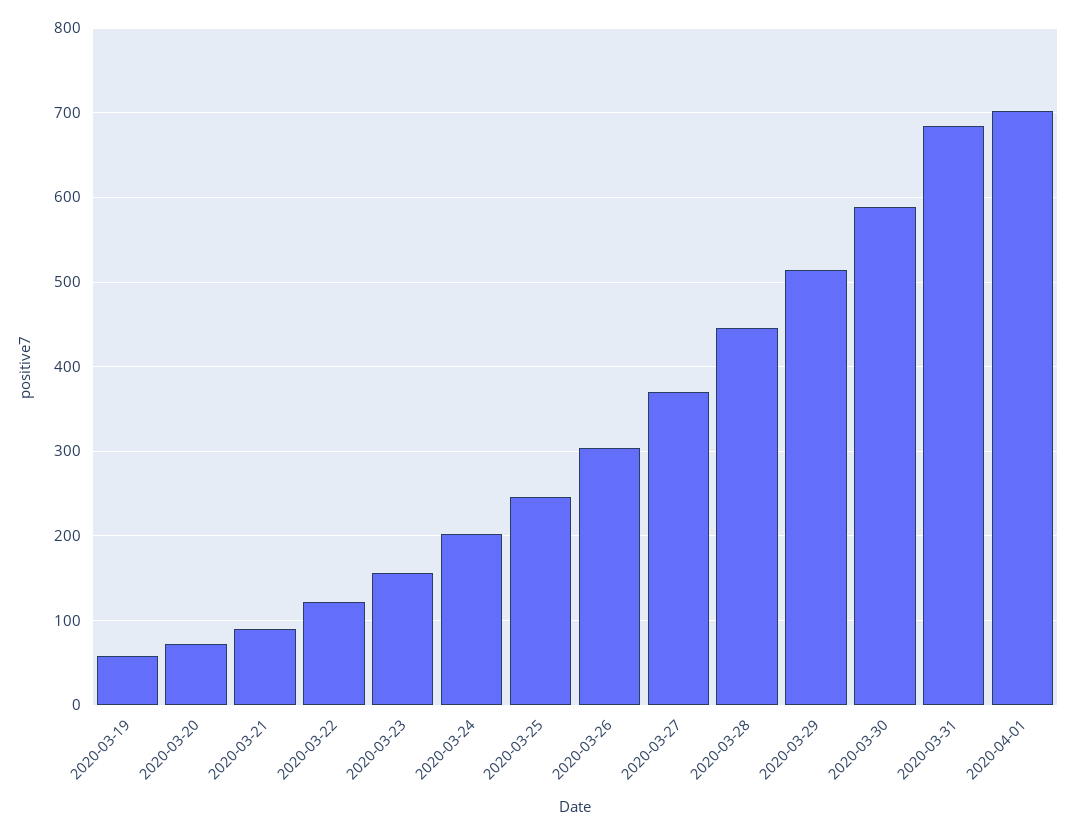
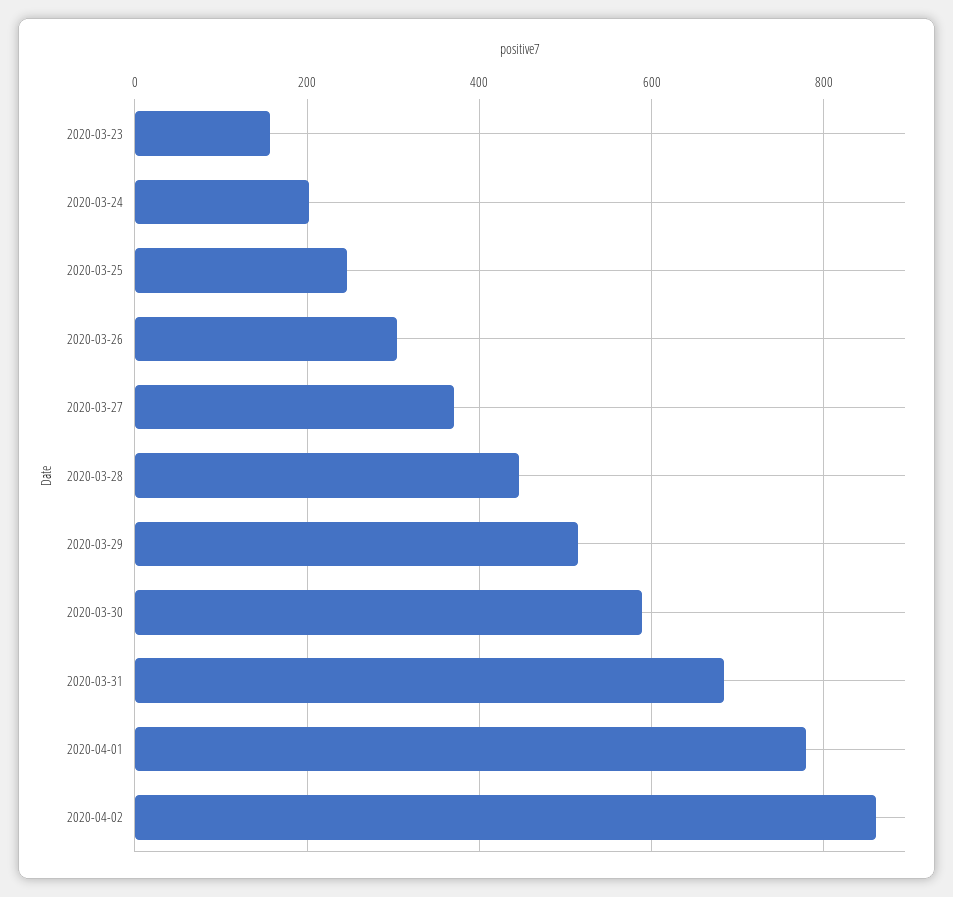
2020-03-19: 60 -> none
2020-03-20: 70 -> none
2020-03-21: 90 -> none
2020-03-22: 120 -> none
2020-04-01: 700 -> 780
2020-04-02: none -> 860

